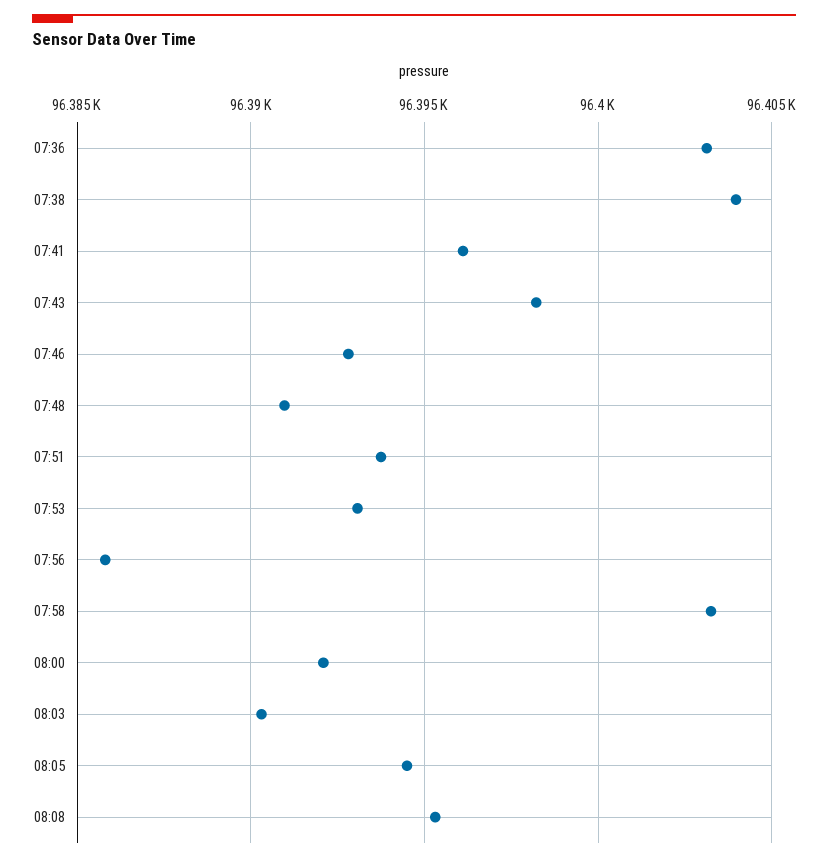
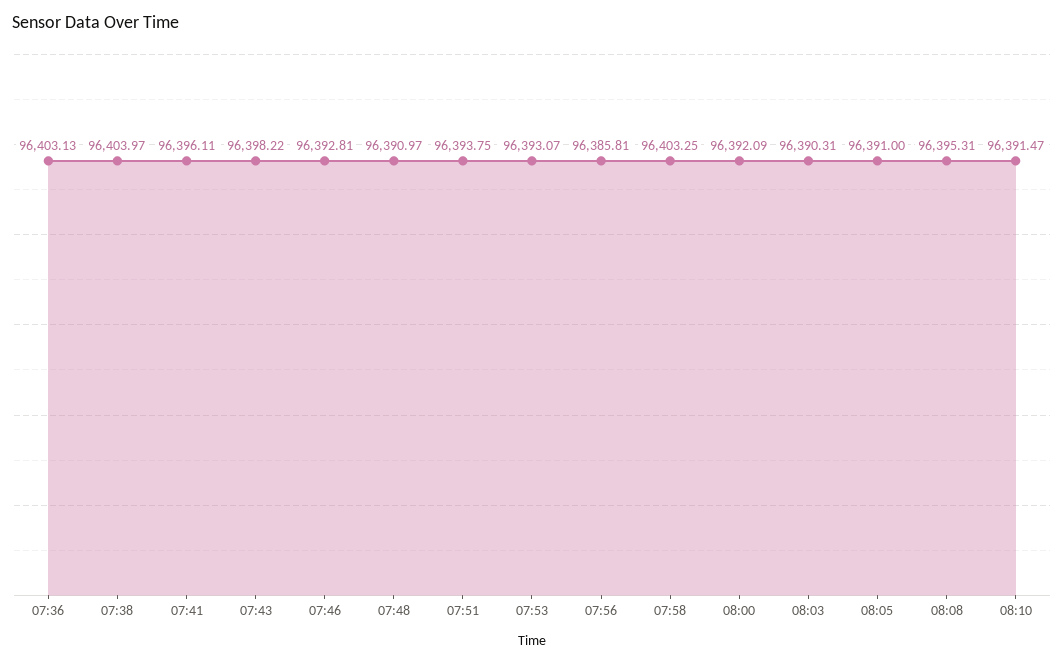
08:05: 96394.5 -> 96391
08:10: none -> 96391.47

